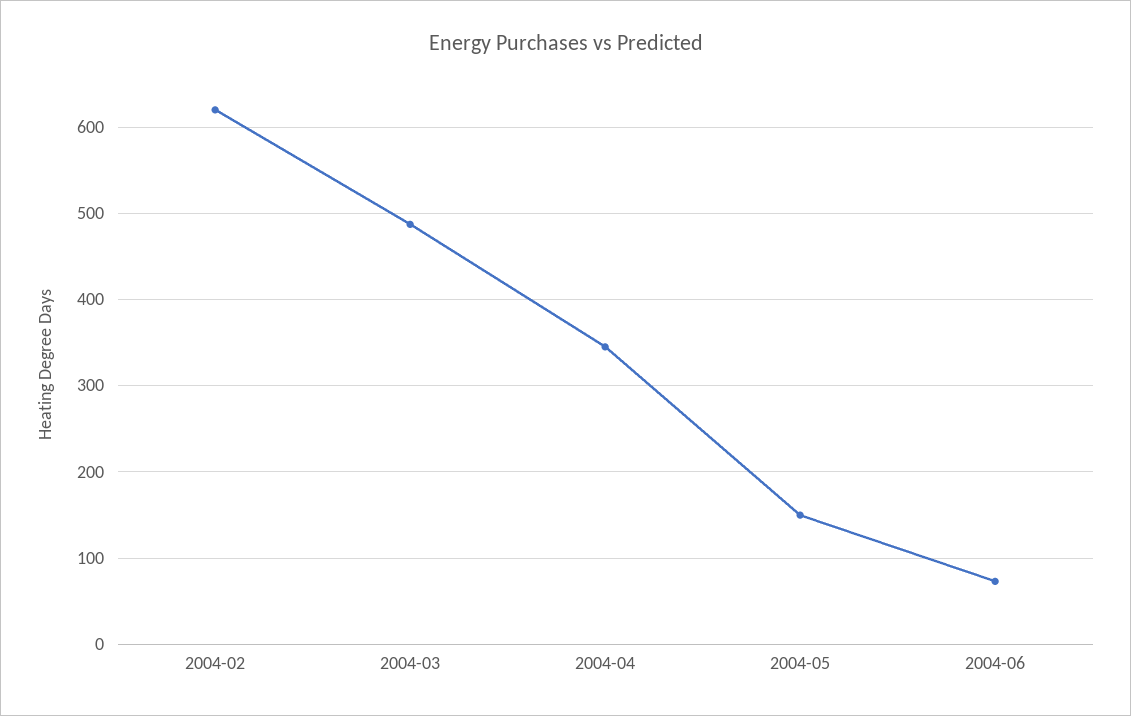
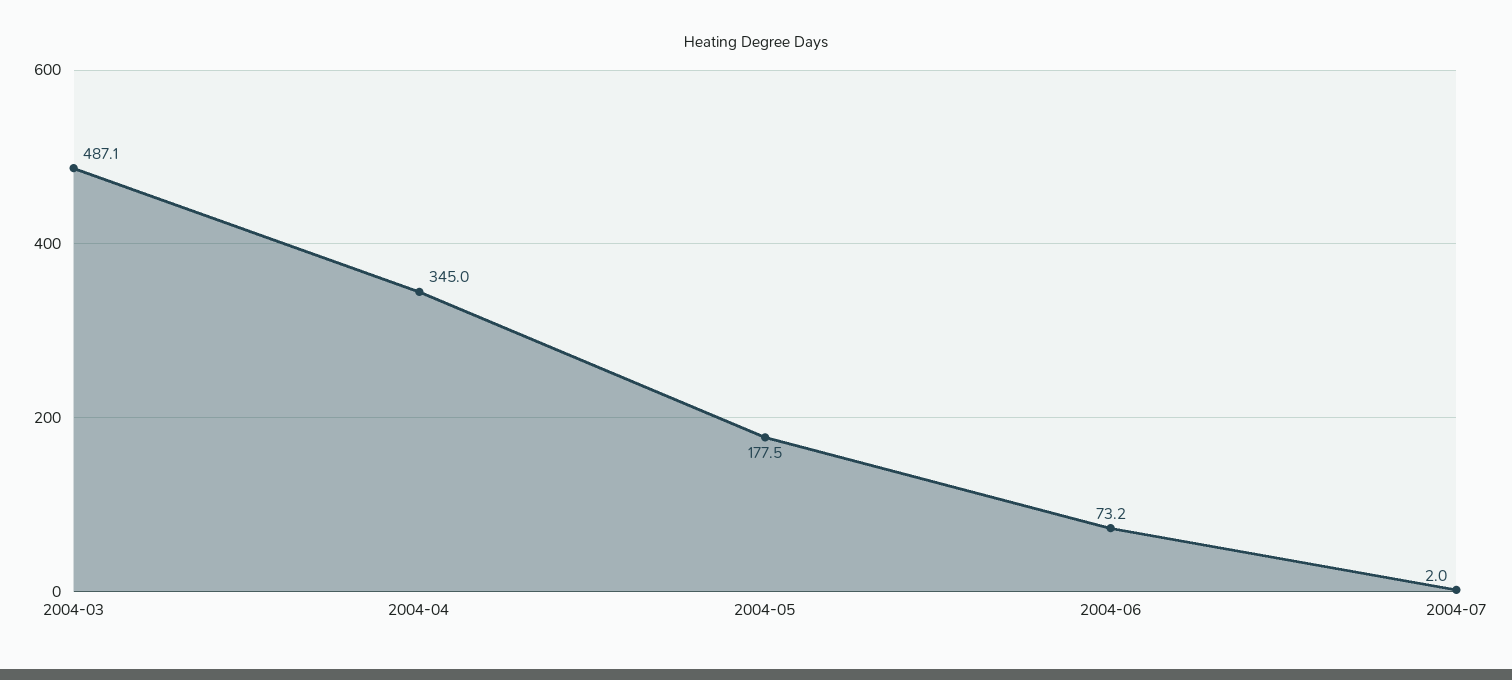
2004-02: 620 -> none
2004-05: 150 -> 177.5
2004-07: none -> 2

